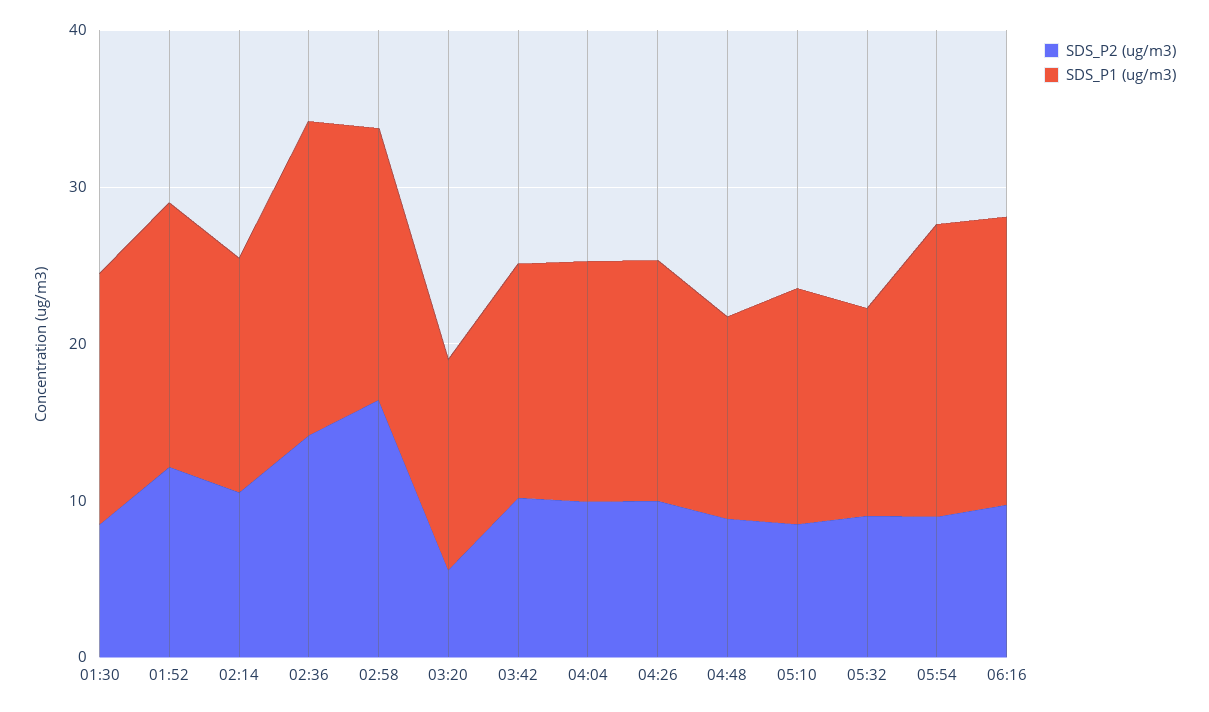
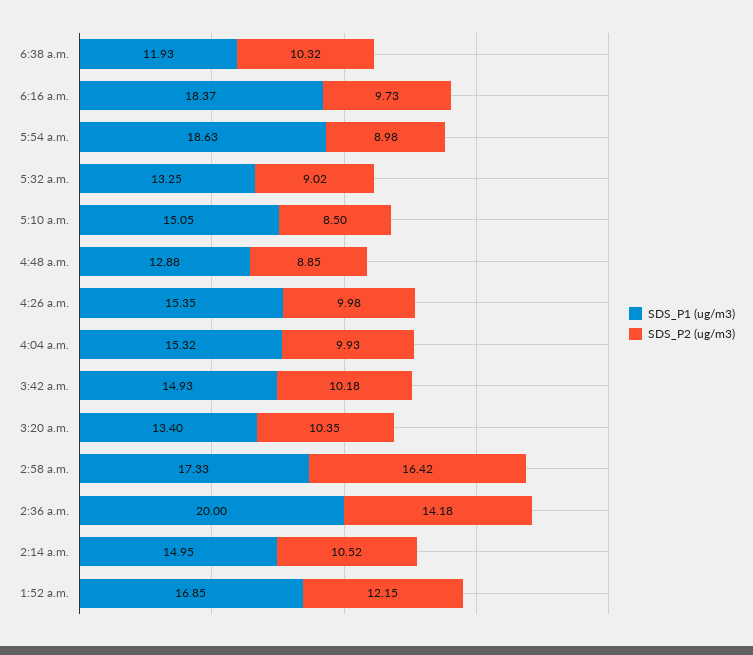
SDS_P2 (ug/m3), 01:30: 8 -> none
SDS_P1 (ug/m3), 01:30: 16 -> none
SDS_P2 (ug/m3), 03:20: 6 -> 10.35
SDS_P1 (ug/m3), 6:38 a.m.: none -> 11.93
SDS_P2 (ug/m3), 6:38 a.m.: none -> 10.32

